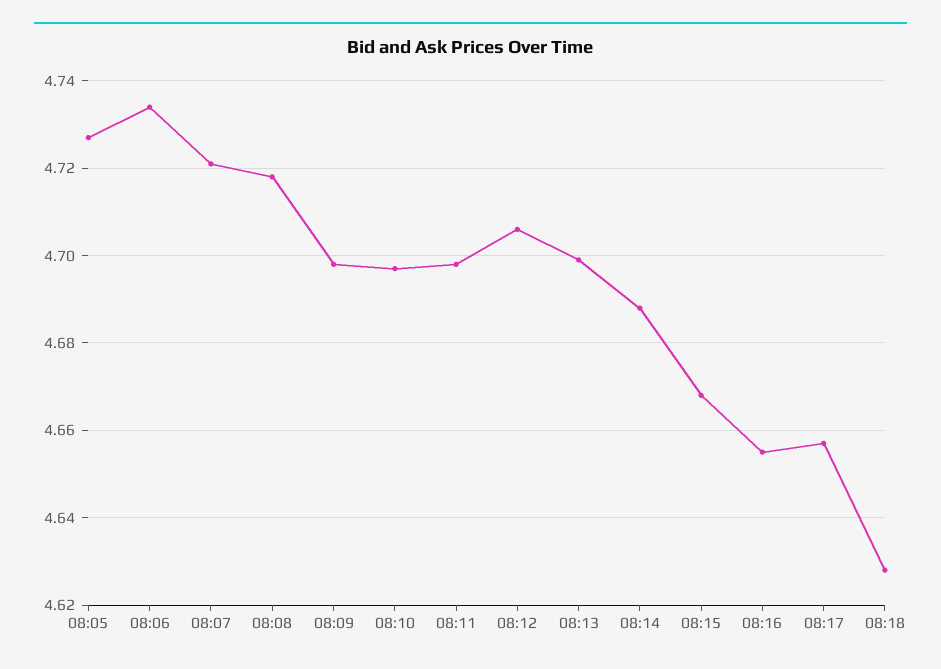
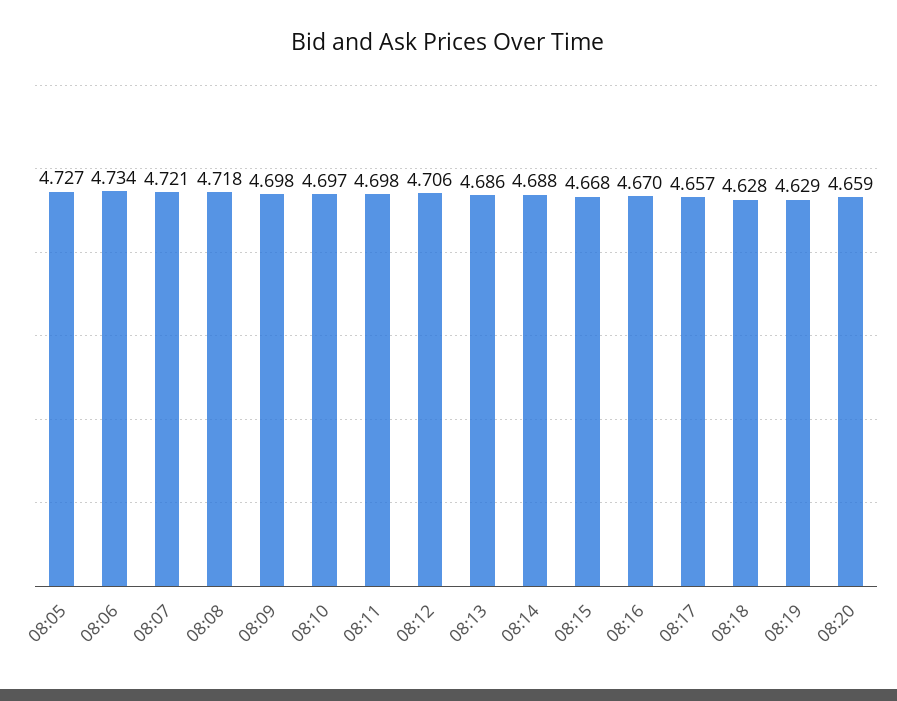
08:13: 4.7 -> 4.686
08:16: 4.655 -> 4.67
08:19: none -> 4.629
08:20: none -> 4.659

